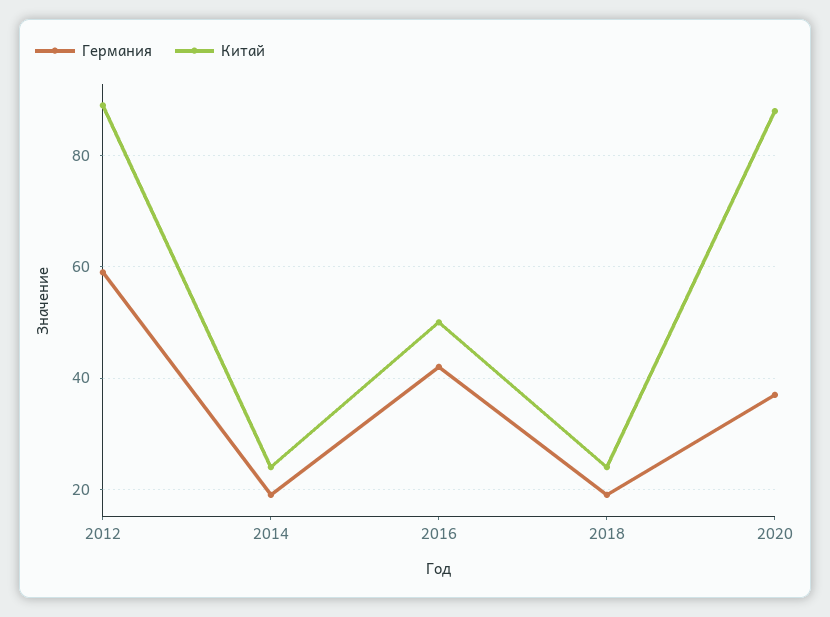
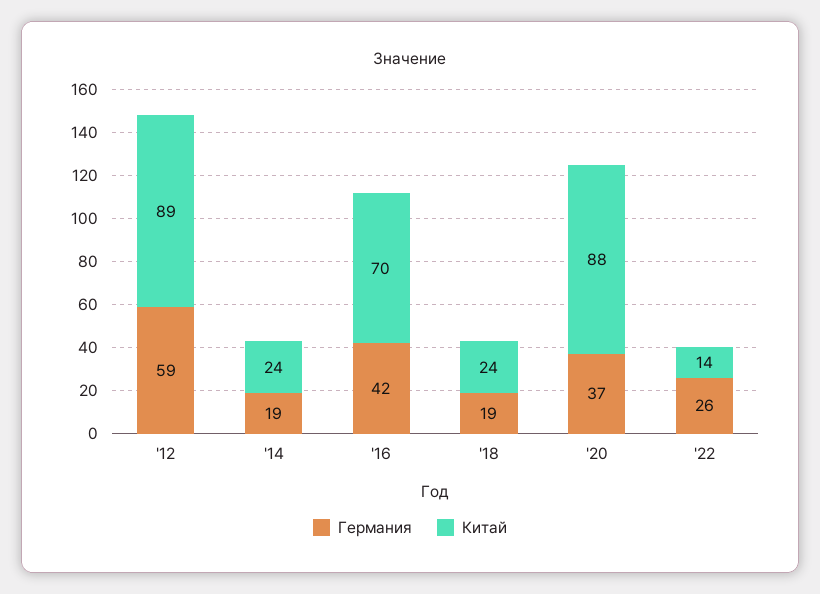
Китай, 2016: 50 -> 70
Германия, '22: none -> 26
Китай, '22: none -> 14

